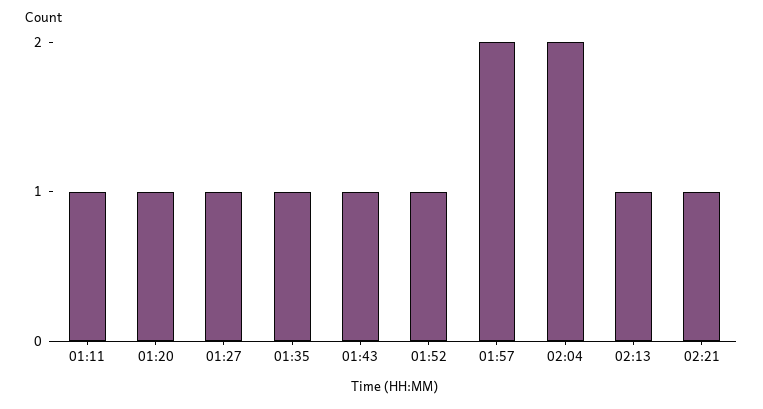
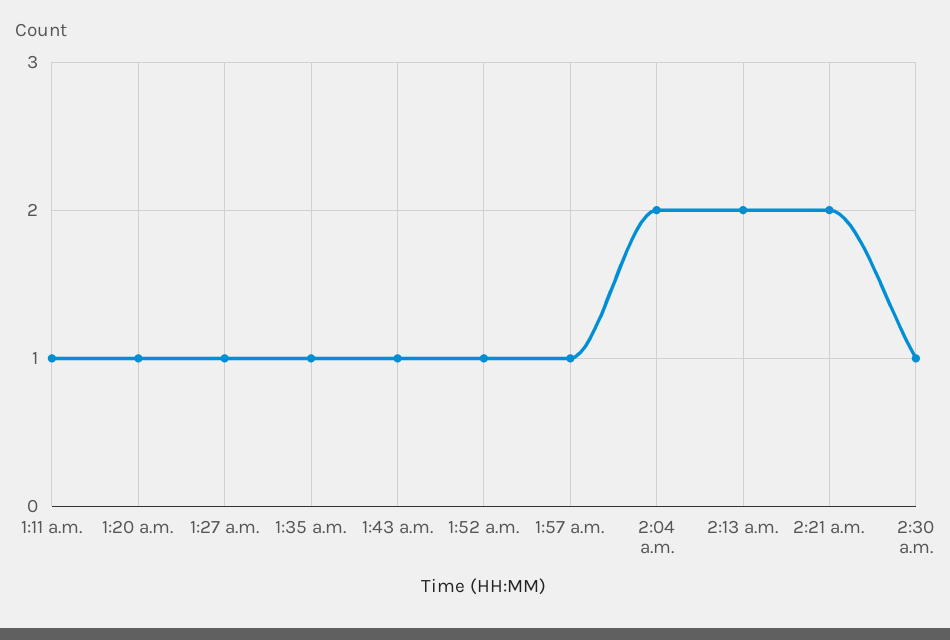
01:57: 2 -> 1
02:13: 1 -> 2
02:21: 1 -> 2
2:30 a.m.: none -> 1

